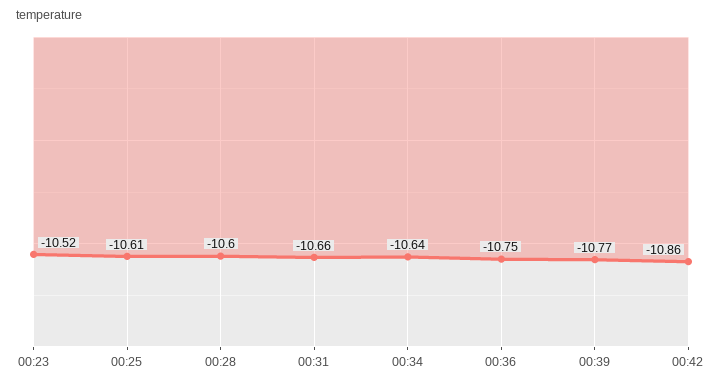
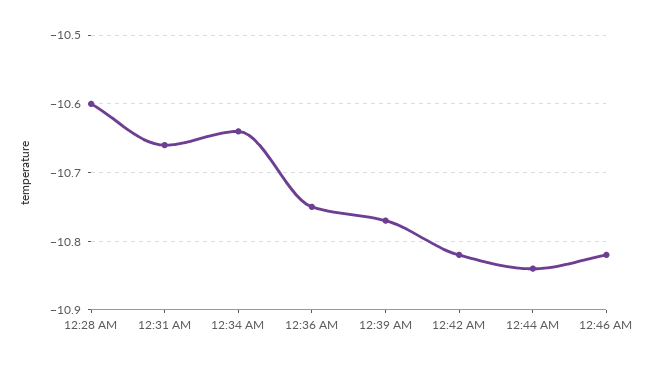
00:23: -10.52 -> none
00:25: -10.61 -> none
00:42: -10.86 -> -10.82
12:44 AM: none -> -10.84
12:46 AM: none -> -10.82

